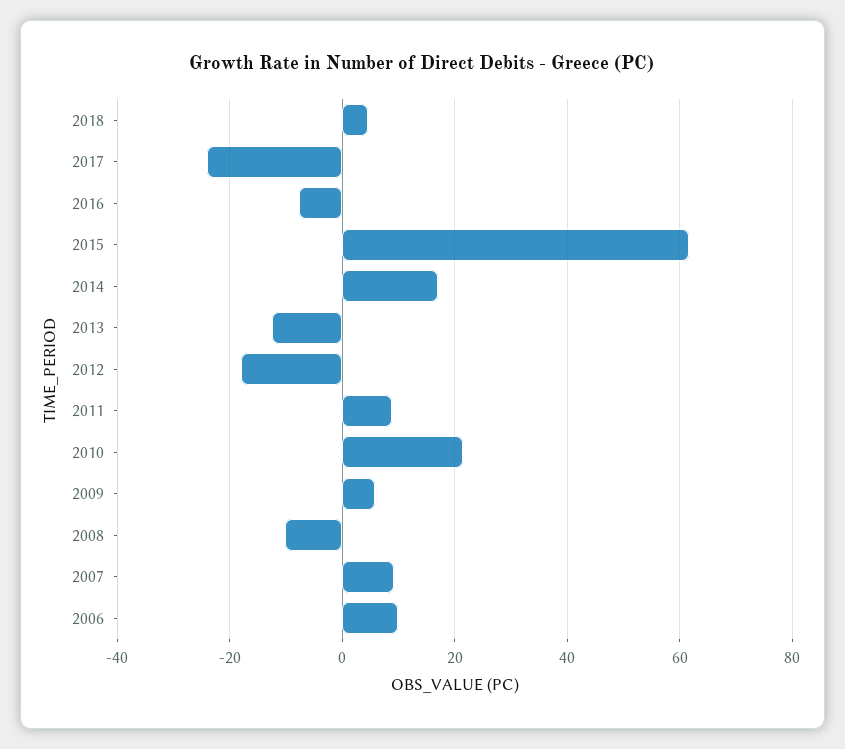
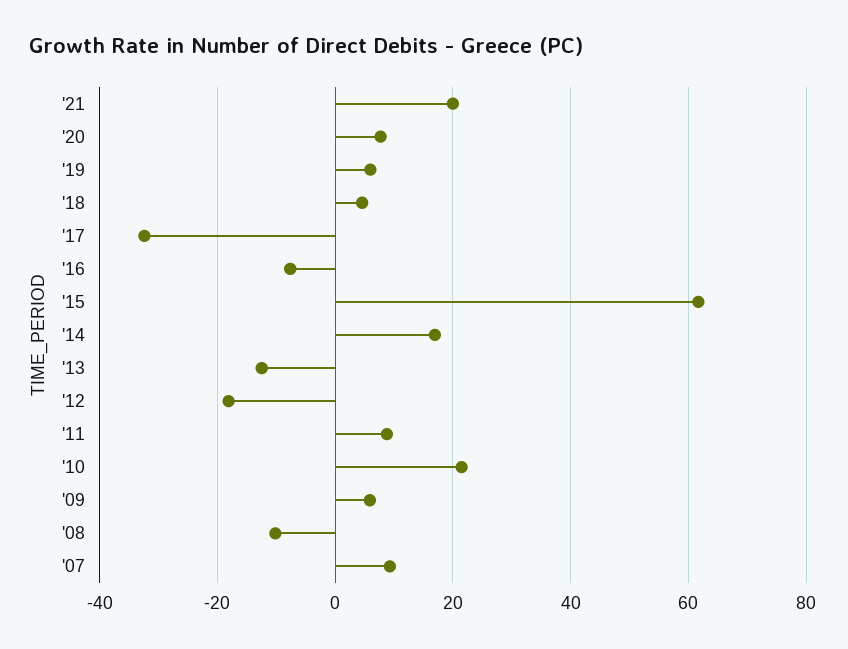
2017: -24 -> -32
2006: 10 -> none
'21: none -> 20
'20: none -> 8
'19: none -> 6

